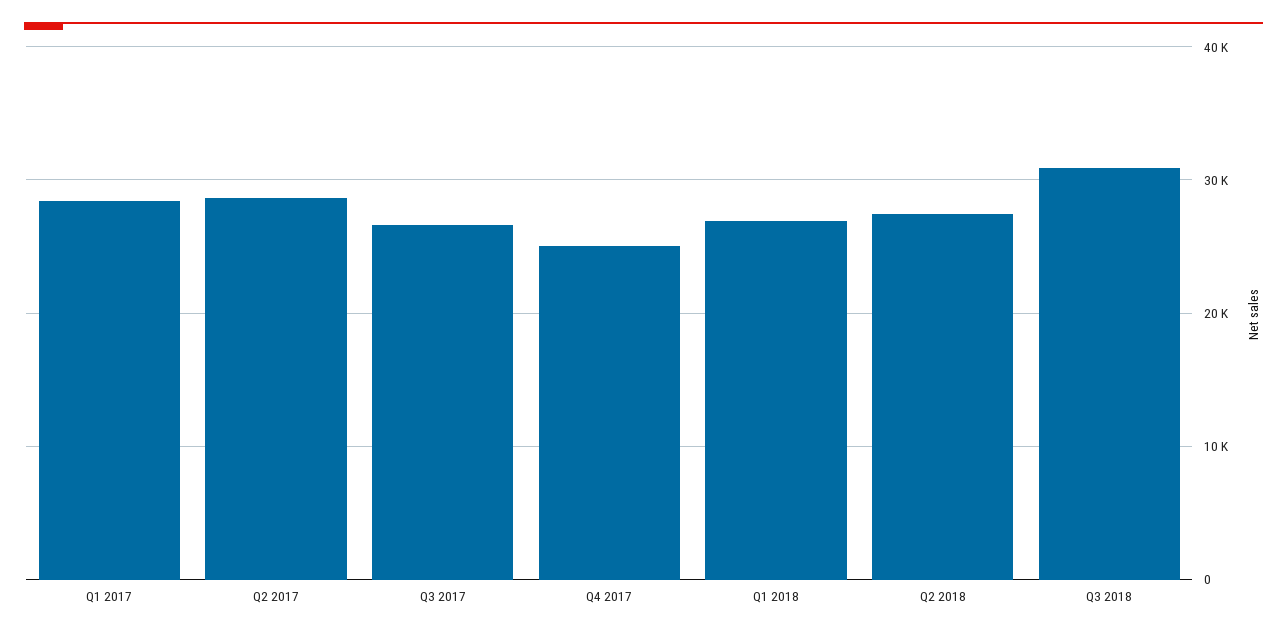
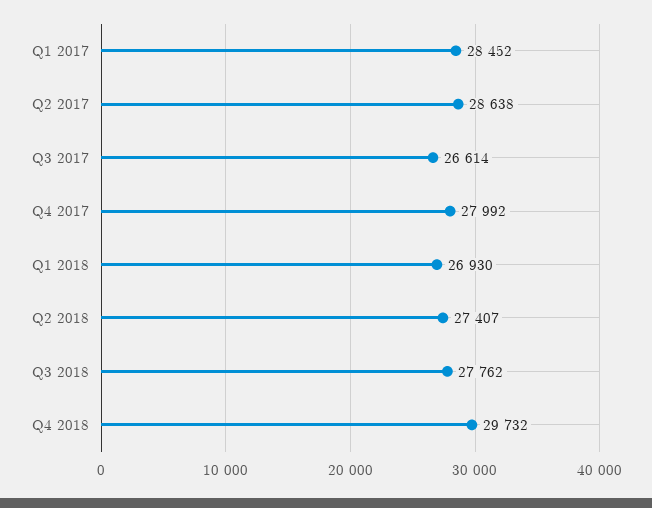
Q4 2017: 25000 -> 27992
Q3 2018: 31000 -> 27762
Q4 2018: none -> 29732

